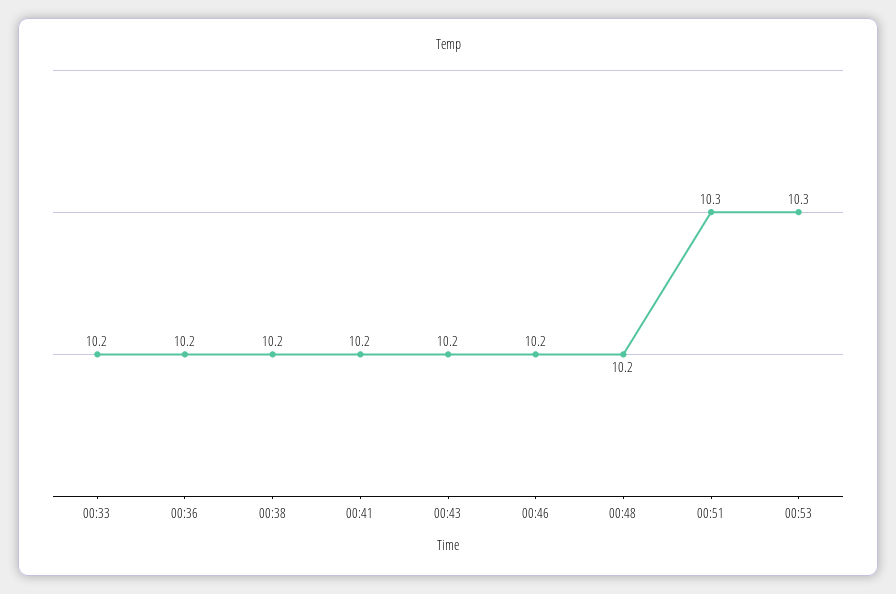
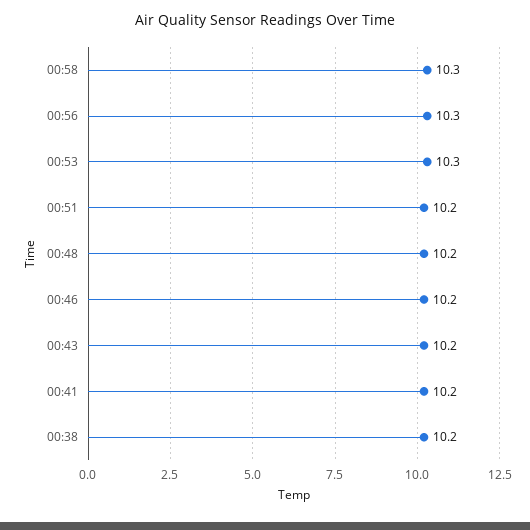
00:33: 10.2 -> none
00:36: 10.2 -> none
00:51: 10.3 -> 10.2
00:58: none -> 10.3
00:56: none -> 10.3

